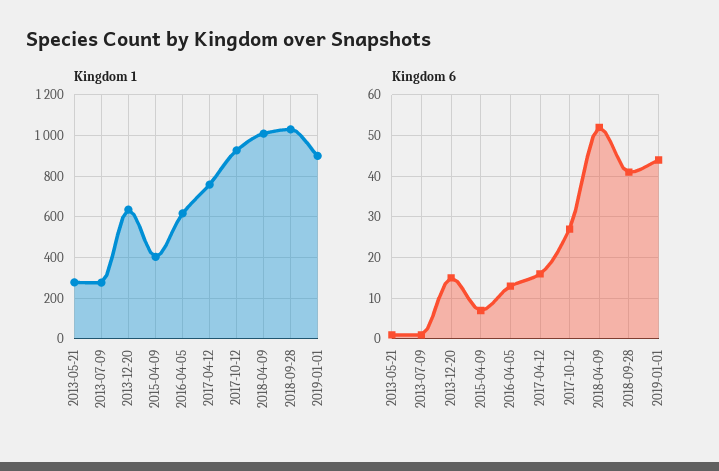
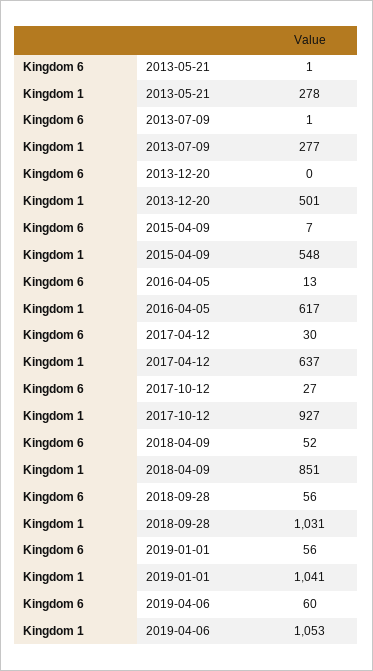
Kingdom 1, 2013-12-20: 650 -> 501
Kingdom 1, 2015-04-09: 400 -> 548
Kingdom 1, 2017-04-12: 750 -> 637
Kingdom 1, 2018-04-09: 1000 -> 851
Kingdom 1, 2019-01-01: 900 -> 1041
Kingdom 6, 2013-12-20: 15 -> 0
Kingdom 6, 2017-04-12: 15 -> 30
Kingdom 6, 2018-09-28: 40 -> 56
Kingdom 6, 2019-01-01: 45 -> 56
Kingdom 6, 2019-04-06: none -> 60
Kingdom 1, 2019-04-06: none -> 1053

